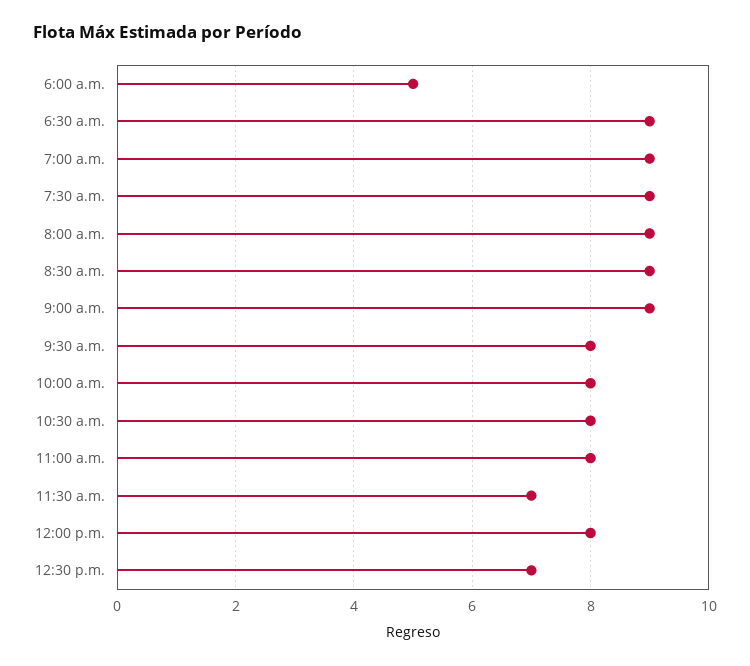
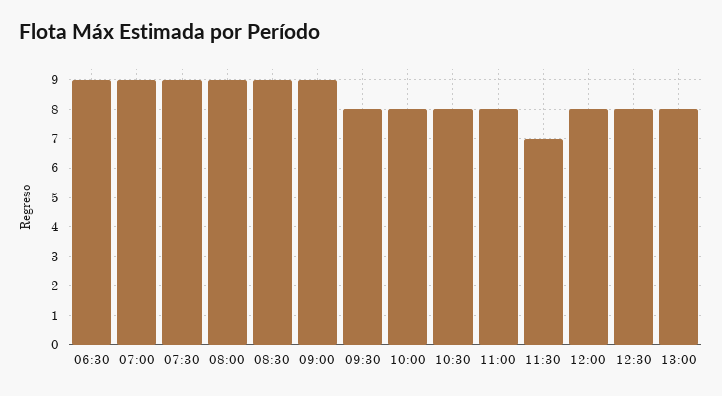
6:00 a.m.: 5 -> none
12:30 p.m.: 7 -> 8
13:00: none -> 8

